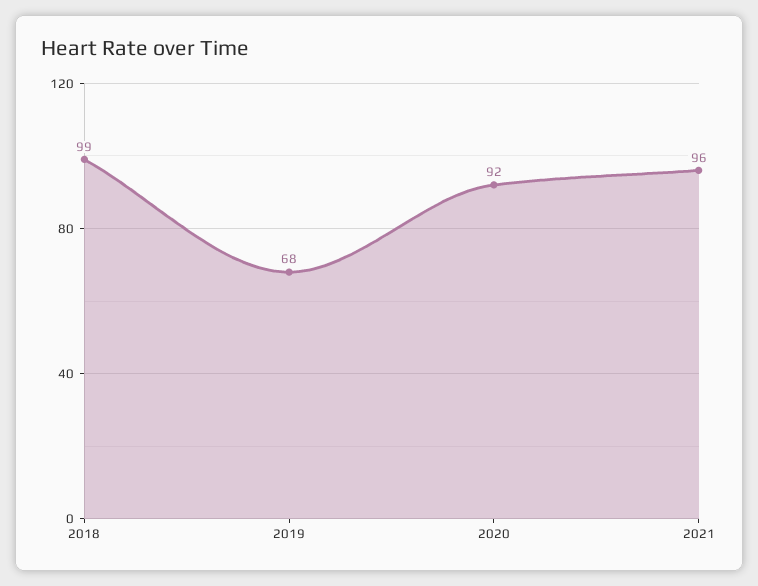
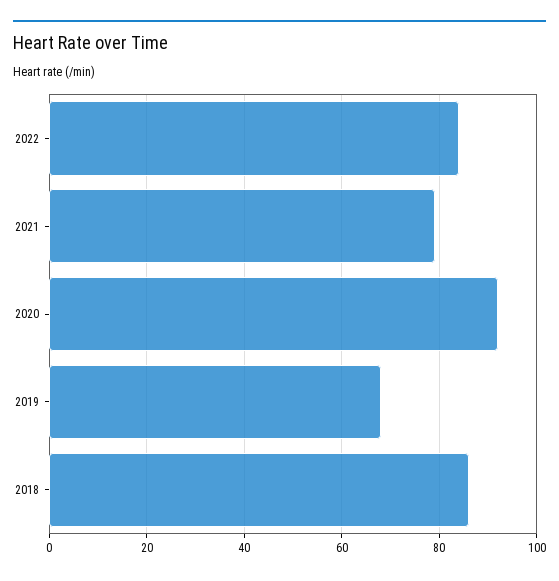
2018: 99 -> 85
2021: 96 -> 80
2022: none -> 85

